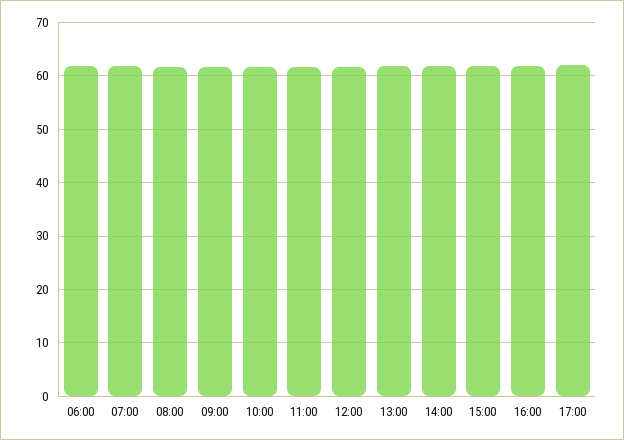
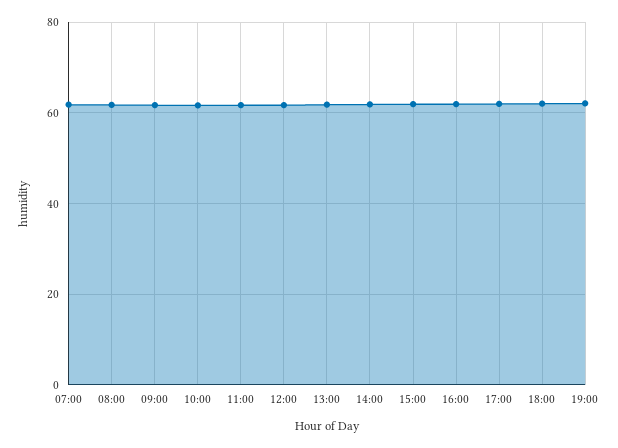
06:00: 62 -> none
18:00: none -> 62
19:00: none -> 62

